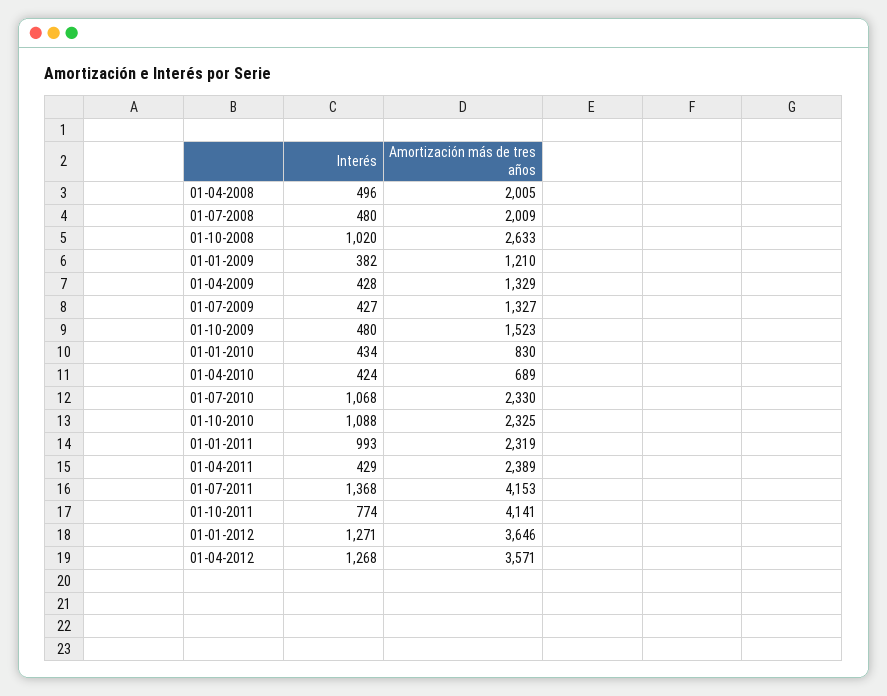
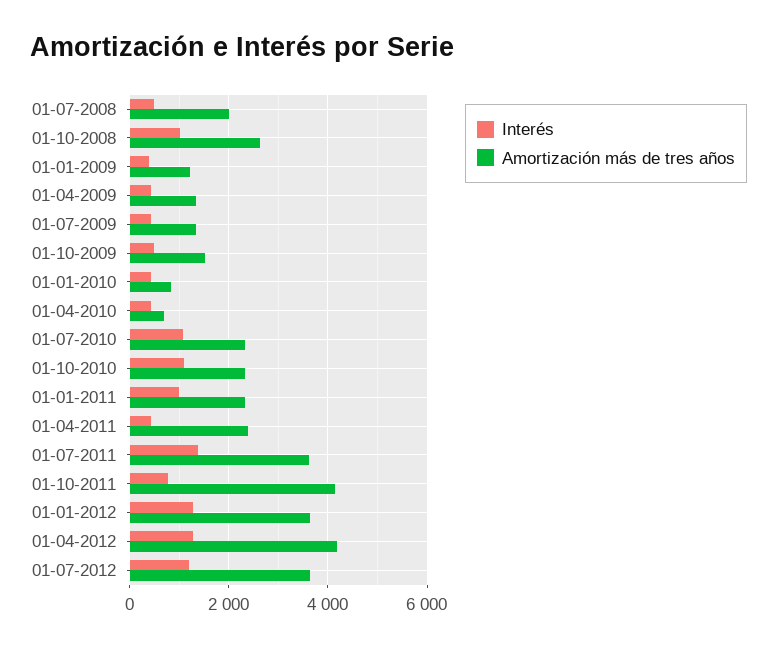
Interés, 01-04-2008: 496 -> none
Amortización más de tres años, 01-04-2008: 2005 -> none
Amortización más de tres años, 01-07-2011: 4153 -> 3600
Amortización más de tres años, 01-04-2012: 3571 -> 4200
Interés, 01-07-2012: none -> 1200
Amortización más de tres años, 01-07-2012: none -> 3600

